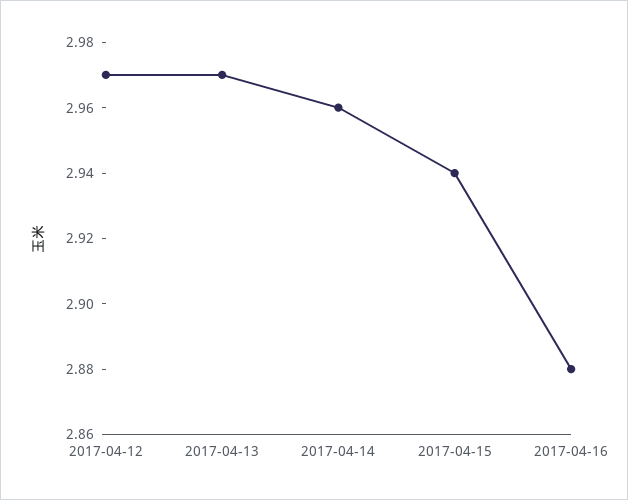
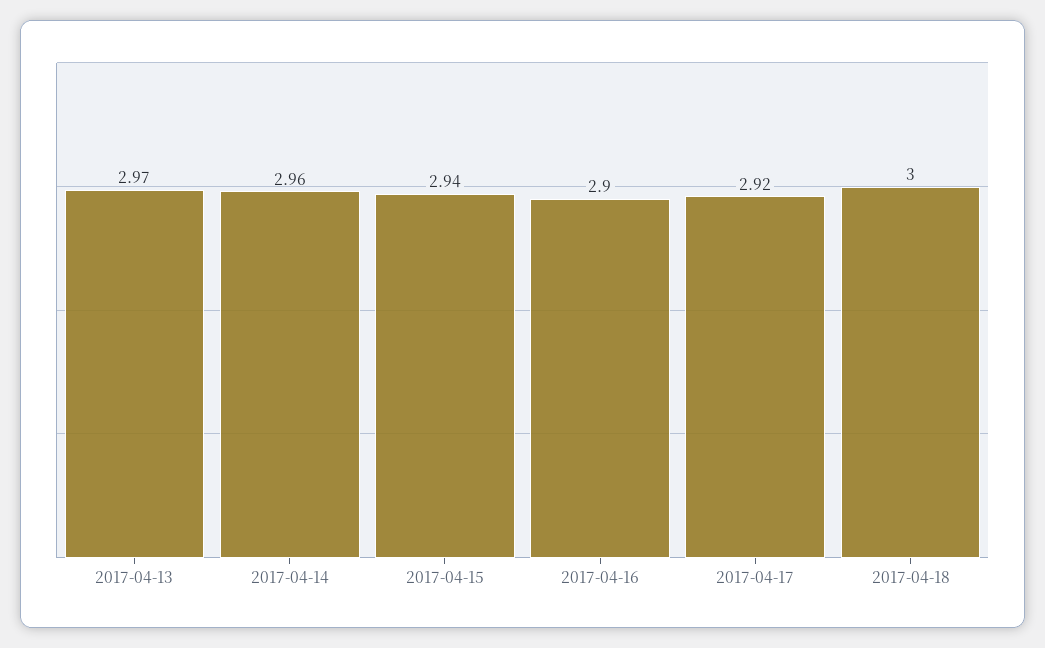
2017-04-12: 2.97 -> none
2017-04-16: 2.88 -> 2.9
2017-04-17: none -> 2.92
2017-04-18: none -> 3

